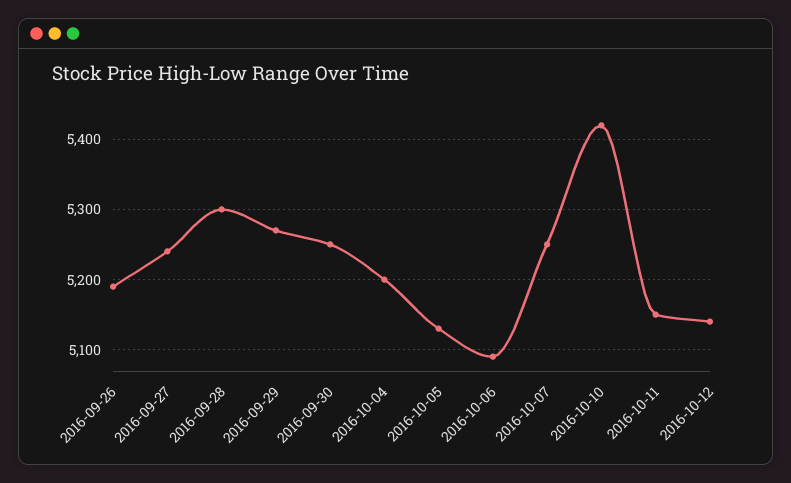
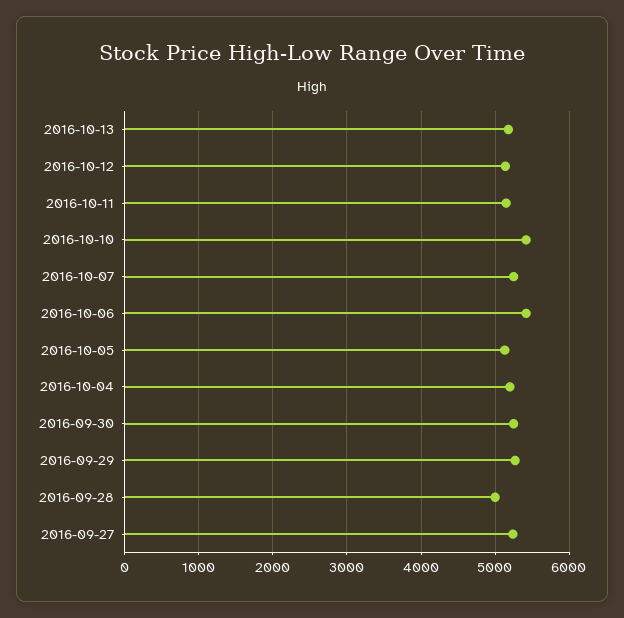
2016-09-26: 5190 -> none
2016-09-28: 5300 -> 5000
2016-10-06: 5090 -> 5400
2016-10-13: none -> 5200

